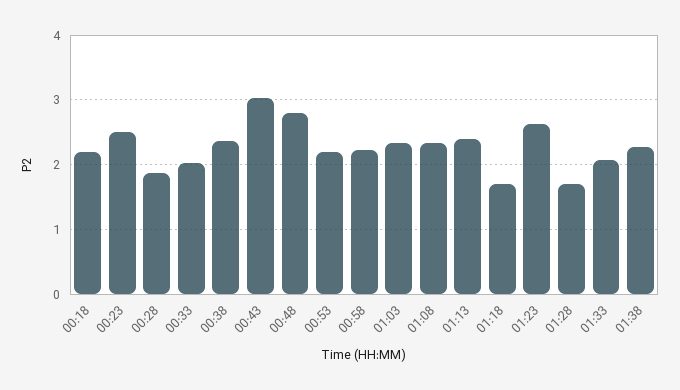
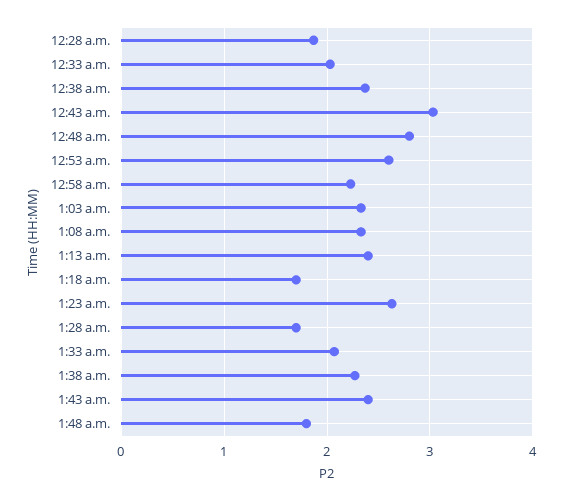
00:18: 2.2 -> none
00:23: 2.5 -> none
00:53: 2.2 -> 2.6
1:43 a.m.: none -> 2.4
1:48 a.m.: none -> 1.8

